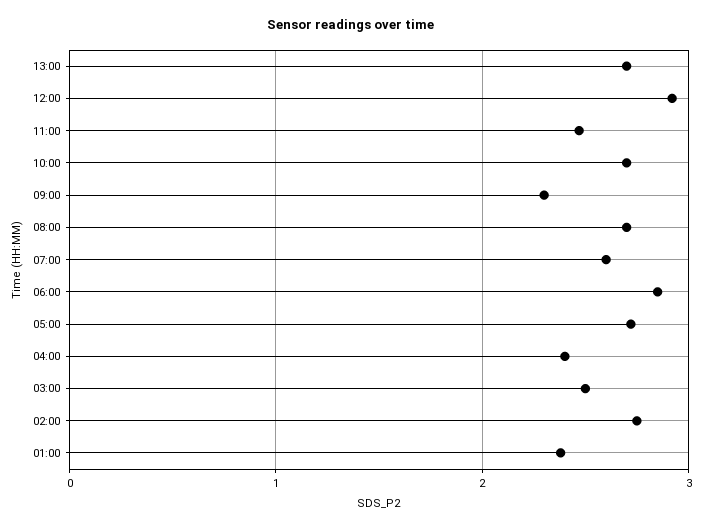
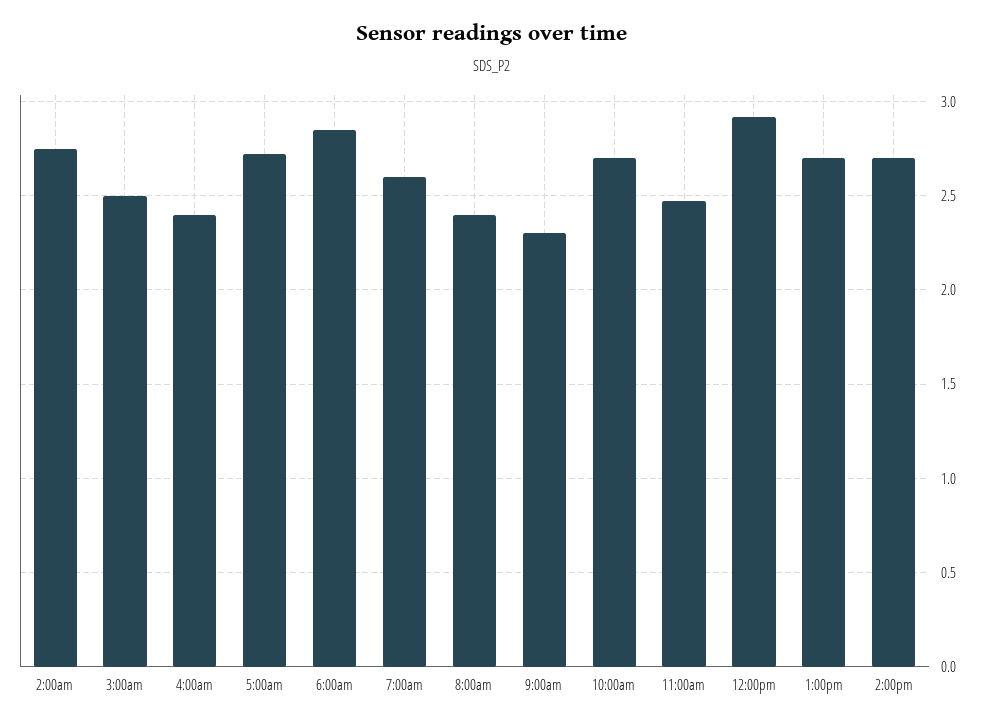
08:00: 2.7 -> 2.4
01:00: 2.4 -> none
2:00pm: none -> 2.7

